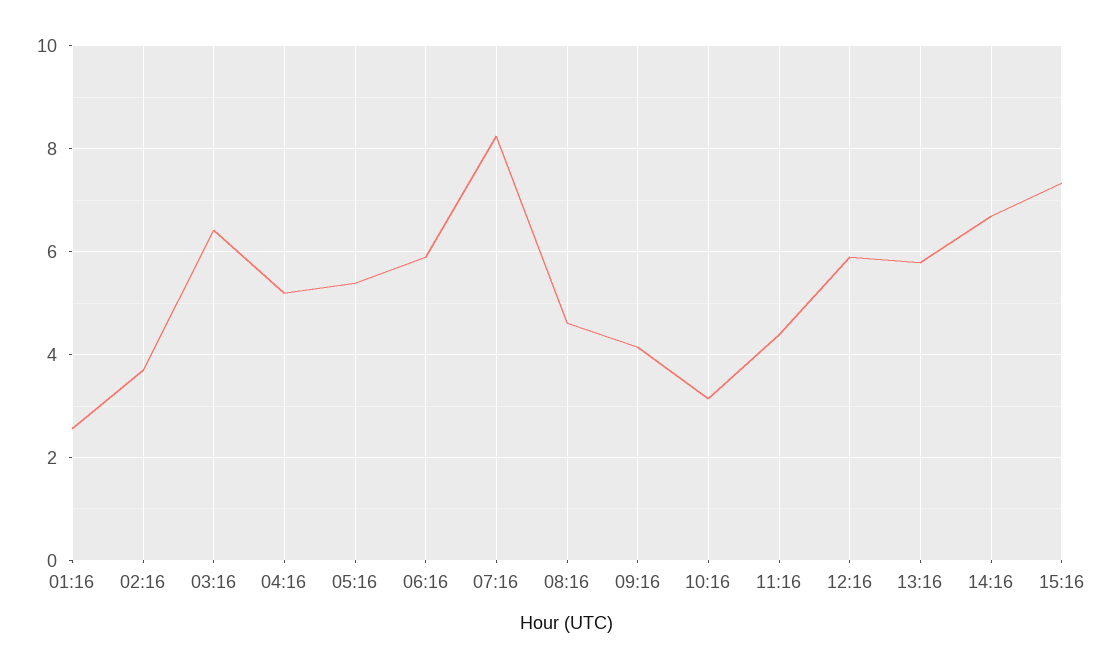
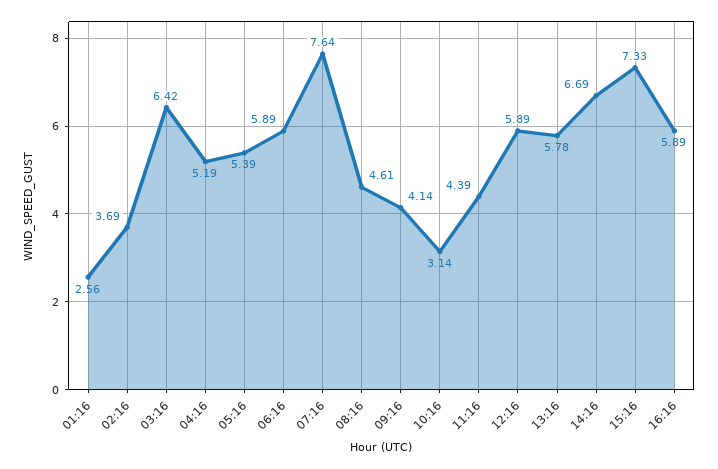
07:16: 8.2 -> 7.64
16:16: none -> 5.89

